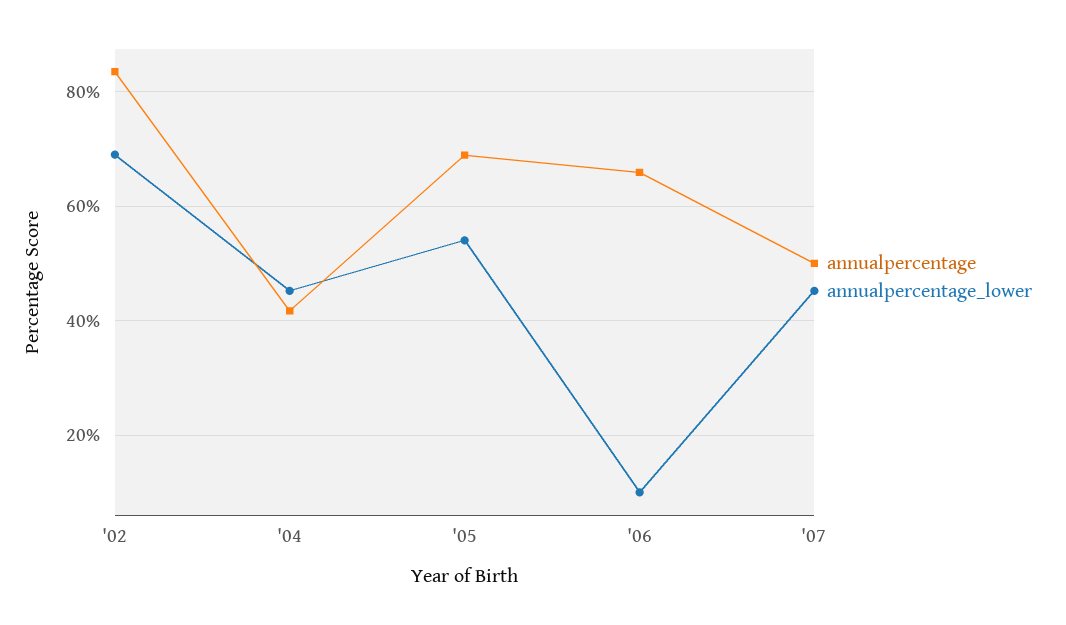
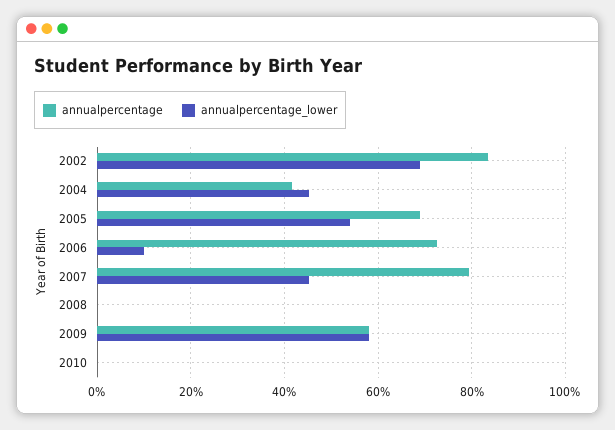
annualpercentage, '06: 66 -> 72
annualpercentage, '07: 50 -> 80
annualpercentage, 2008: none -> 0
annualpercentage_lower, 2008: none -> 0
annualpercentage, 2009: none -> 58
annualpercentage_lower, 2009: none -> 58
annualpercentage, 2010: none -> 0
annualpercentage_lower, 2010: none -> 0

